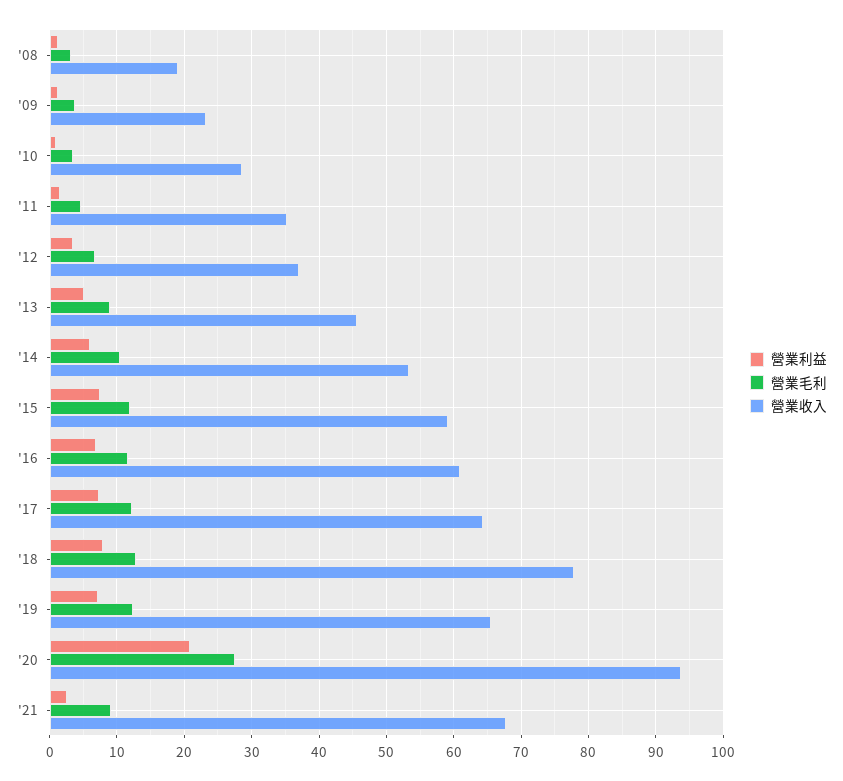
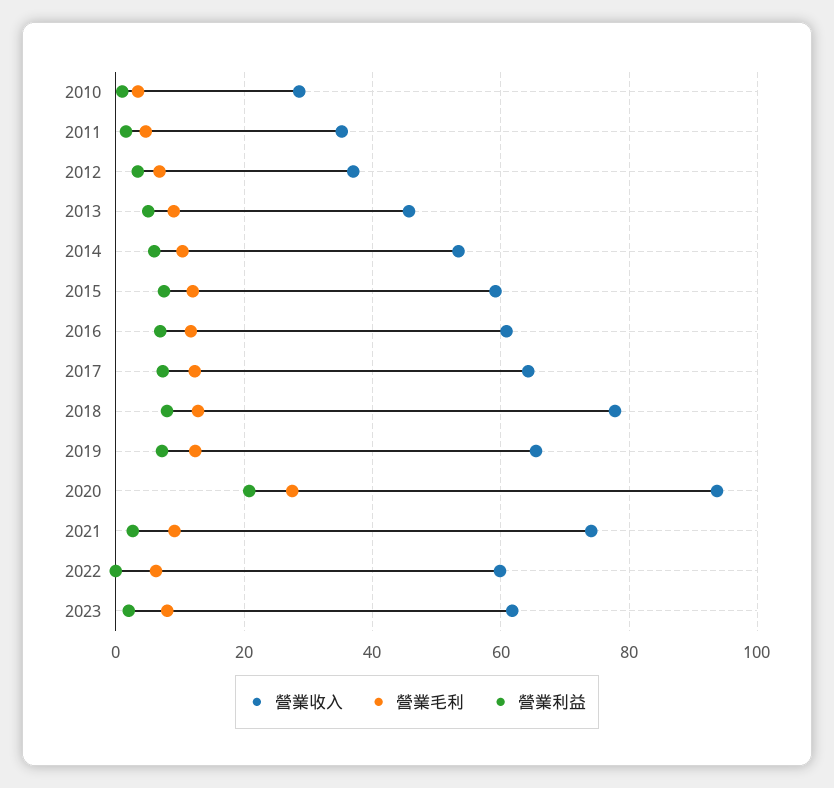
營業利益, '08: 1 -> none
營業毛利, '08: 3 -> none
營業收入, '08: 19 -> none
營業利益, '09: 1 -> none
營業毛利, '09: 4 -> none
營業收入, '09: 23 -> none
營業收入, '21: 68 -> 74
營業收入, 2022: none -> 60
營業毛利, 2022: none -> 6
營業利益, 2022: none -> 0
營業收入, 2023: none -> 62
營業毛利, 2023: none -> 8
營業利益, 2023: none -> 2

